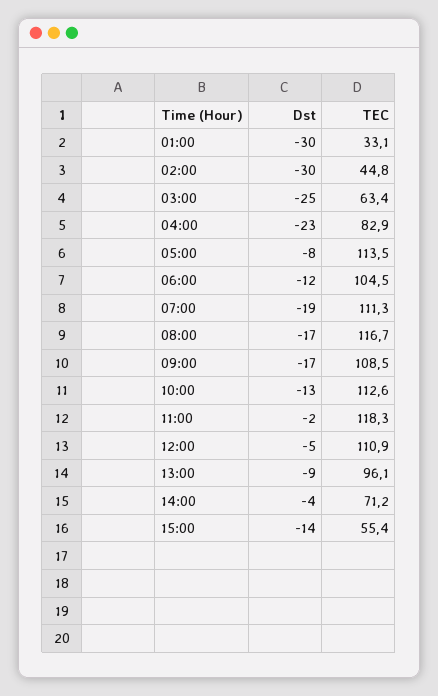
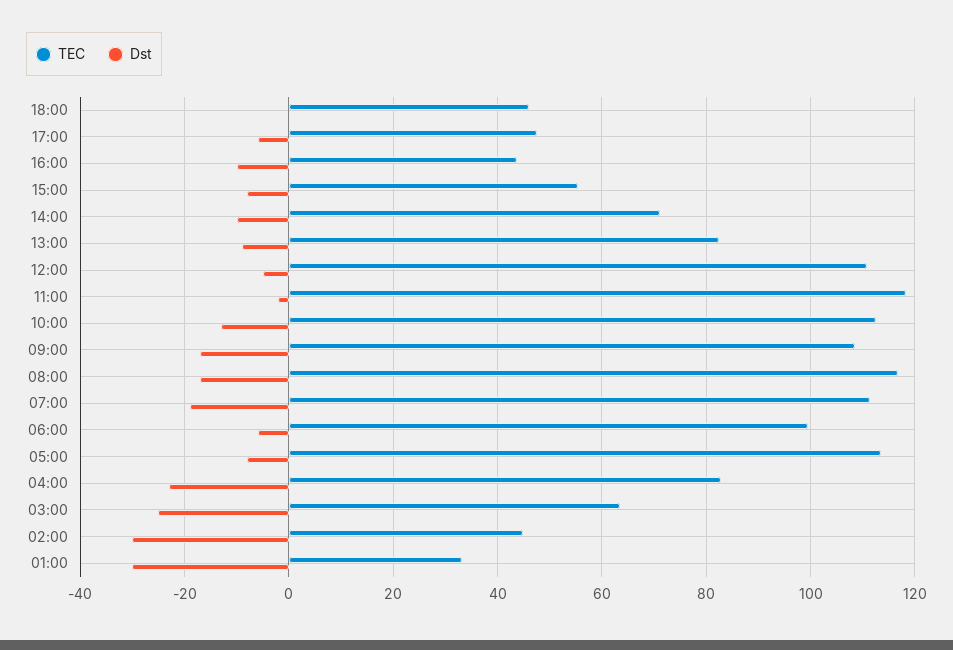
Dst, 06:00: -12 -> -6
TEC, 06:00: 104.5 -> 100
TEC, 13:00: 96.1 -> 82
Dst, 14:00: -4 -> -10
Dst, 15:00: -14 -> -8
TEC, 18:00: none -> 46
Dst, 18:00: none -> 0
TEC, 17:00: none -> 48
Dst, 17:00: none -> -6
TEC, 16:00: none -> 44
Dst, 16:00: none -> -10

